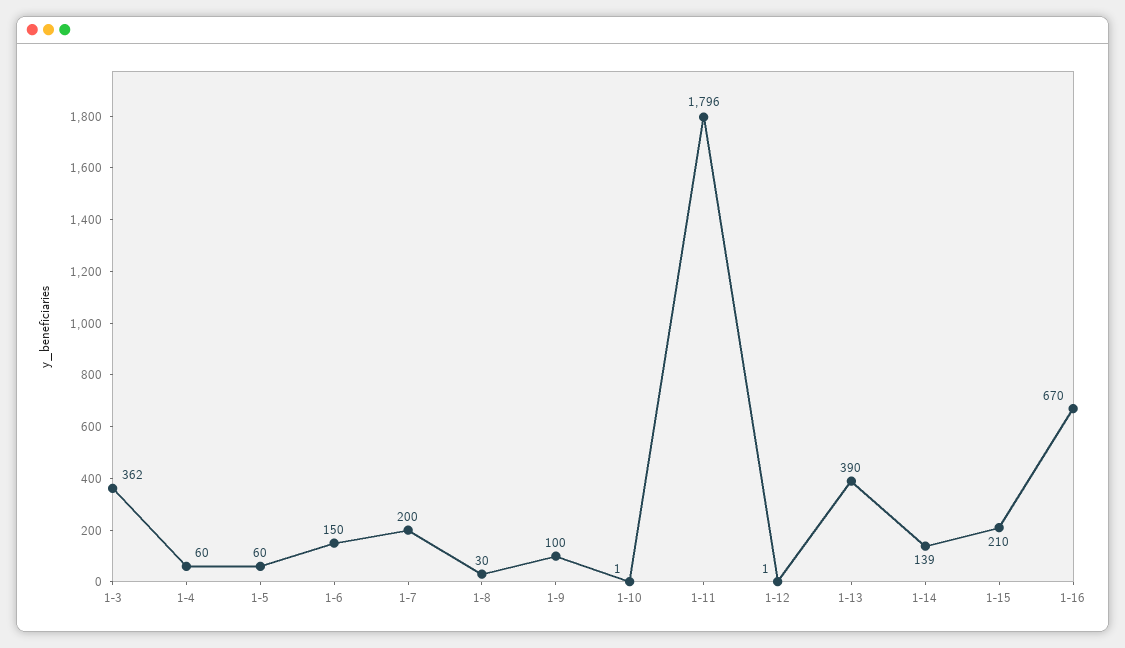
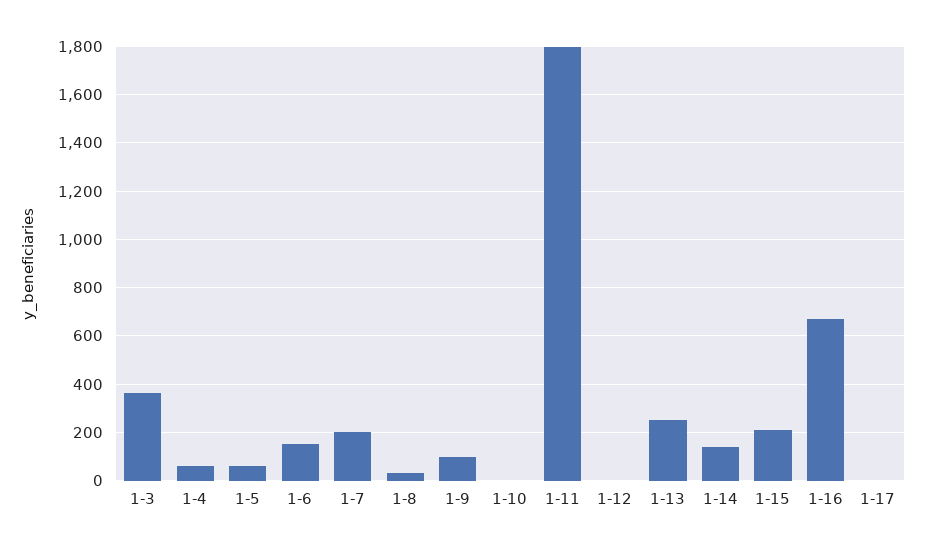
1-13: 390 -> 250
1-17: none -> 0

